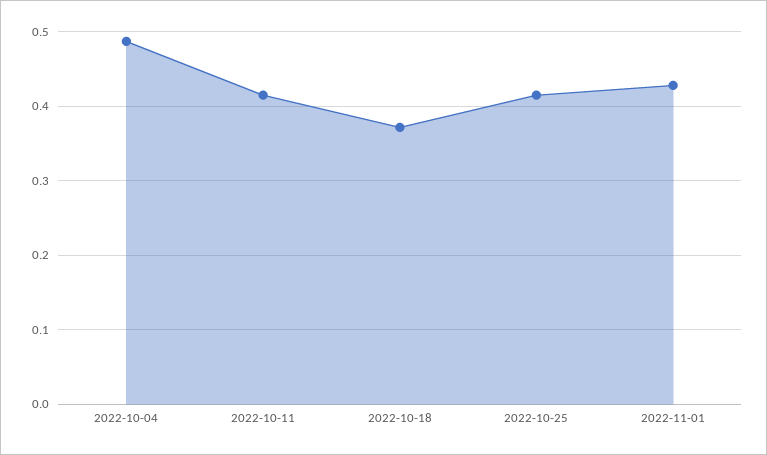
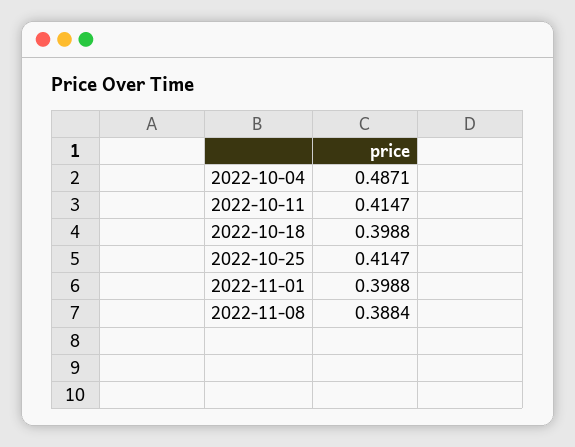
2022-10-18: 0.37 -> 0.3988
2022-11-01: 0.43 -> 0.3988
2022-11-08: none -> 0.3884

